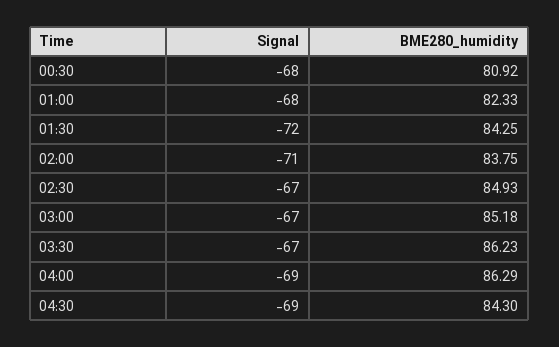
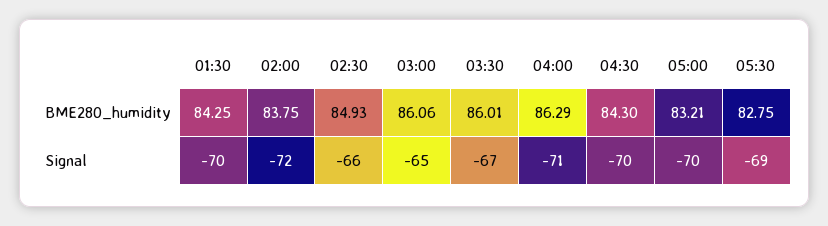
Signal, 00:30: -68 -> none
BME280_humidity, 00:30: 80.92 -> none
Signal, 01:00: -68 -> none
BME280_humidity, 01:00: 82.33 -> none
Signal, 01:30: -72 -> -70
Signal, 02:00: -71 -> -72
Signal, 02:30: -67 -> -66
Signal, 03:00: -67 -> -65
BME280_humidity, 03:00: 85.18 -> 86.06
BME280_humidity, 03:30: 86.23 -> 86.01
Signal, 04:00: -69 -> -71
Signal, 04:30: -69 -> -70
BME280_humidity, 05:00: none -> 83.21
BME280_humidity, 05:30: none -> 82.75
Signal, 05:00: none -> -70
Signal, 05:30: none -> -69

